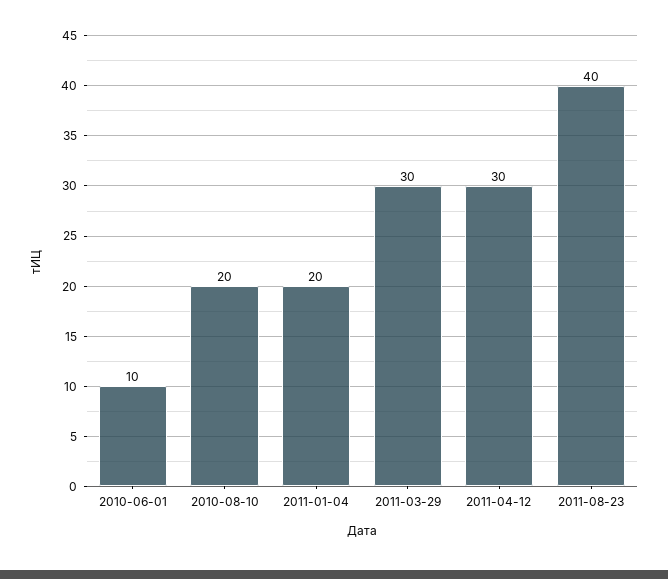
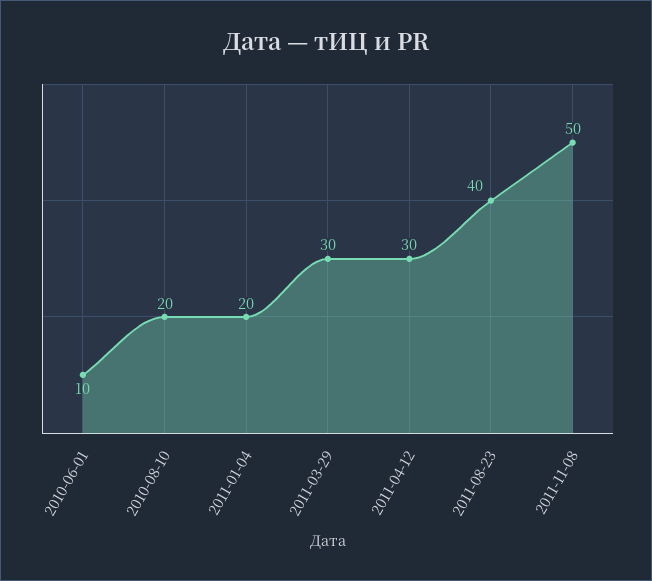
2011-11-08: none -> 50

